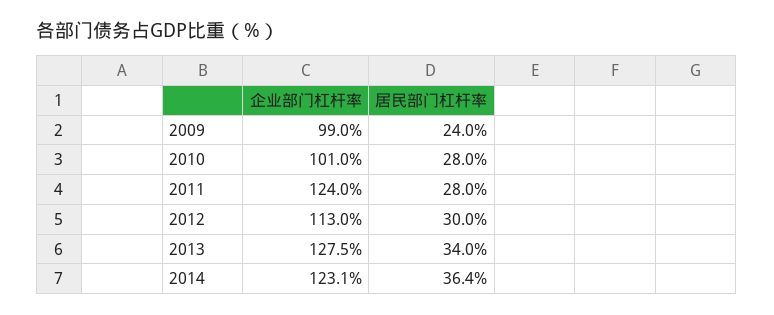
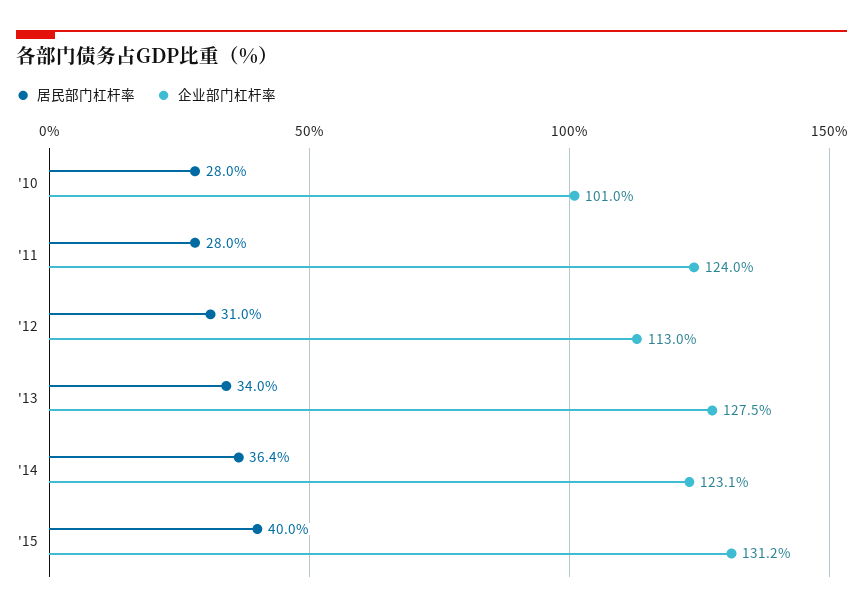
企业部门杠杆率, 2009: 99 -> none
居民部门杠杆率, 2009: 24 -> none
居民部门杠杆率, 2012: 30 -> 31
居民部门杠杆率, '15: none -> 40
企业部门杠杆率, '15: none -> 131.2

